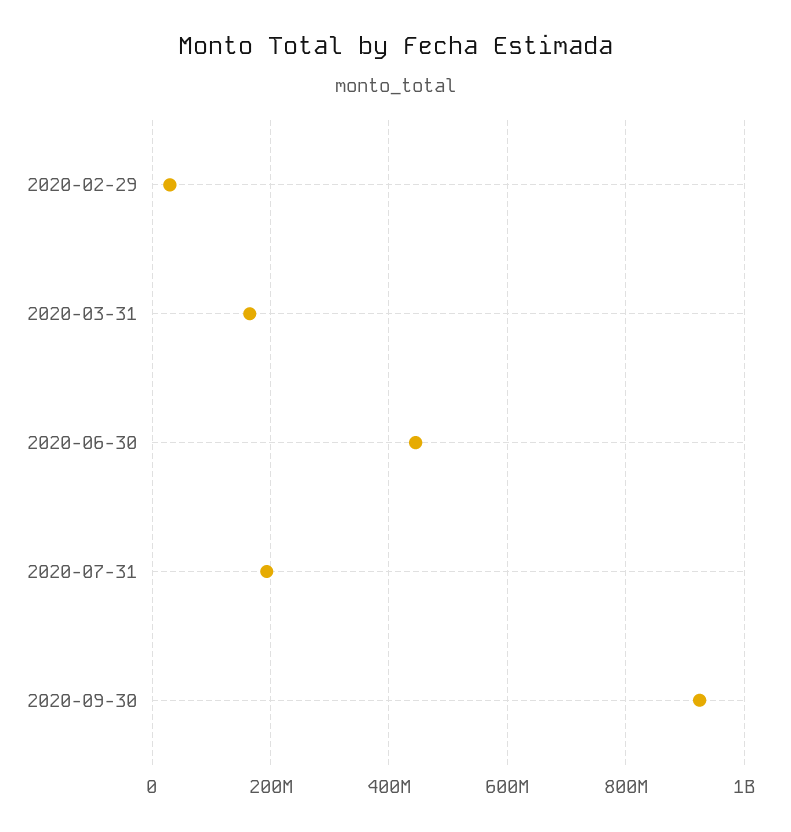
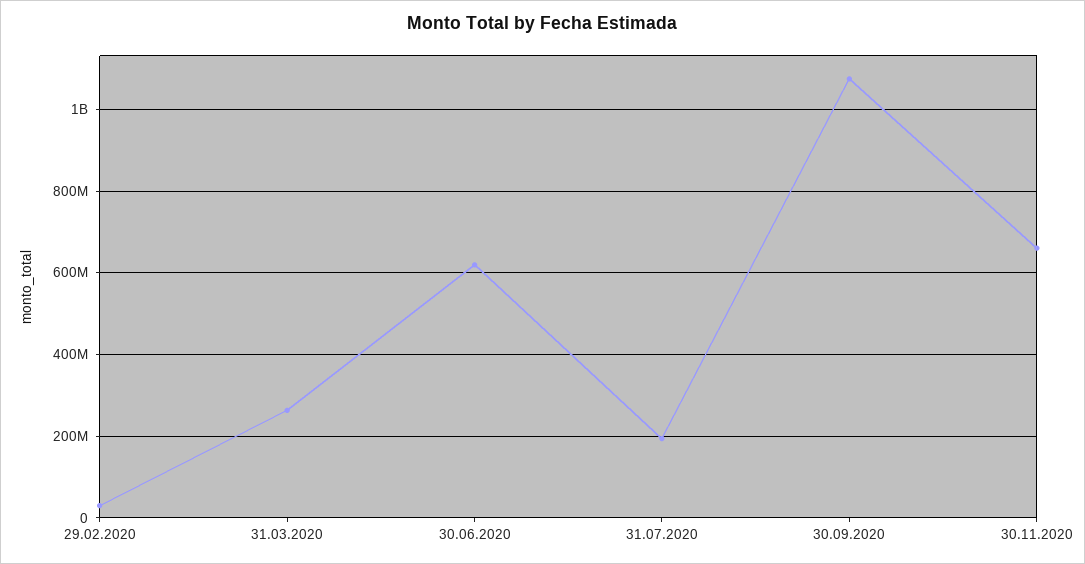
2020-03-31: 160000000 -> 260000000
2020-06-30: 440000000 -> 620000000
2020-09-30: 920000000 -> 1080000000
30.11.2020: none -> 660000000

